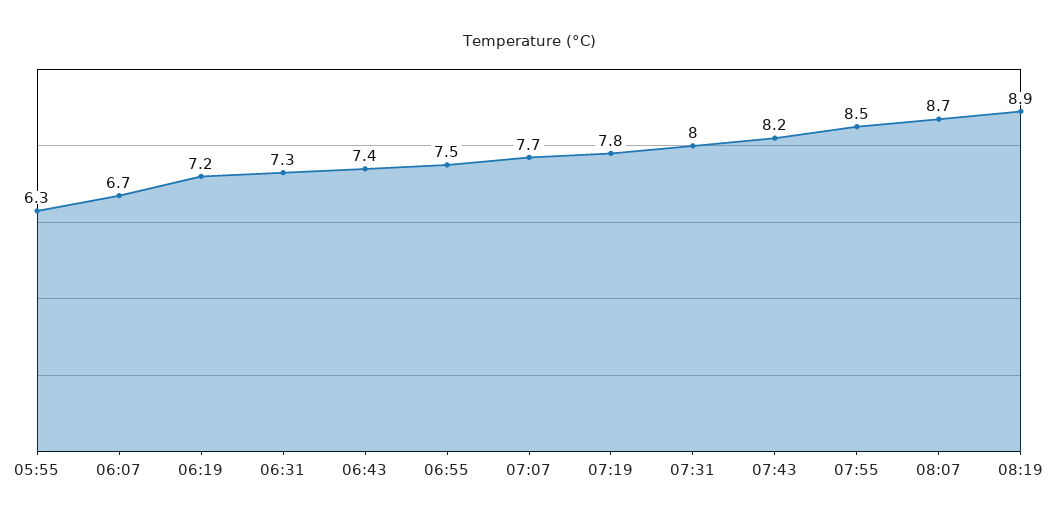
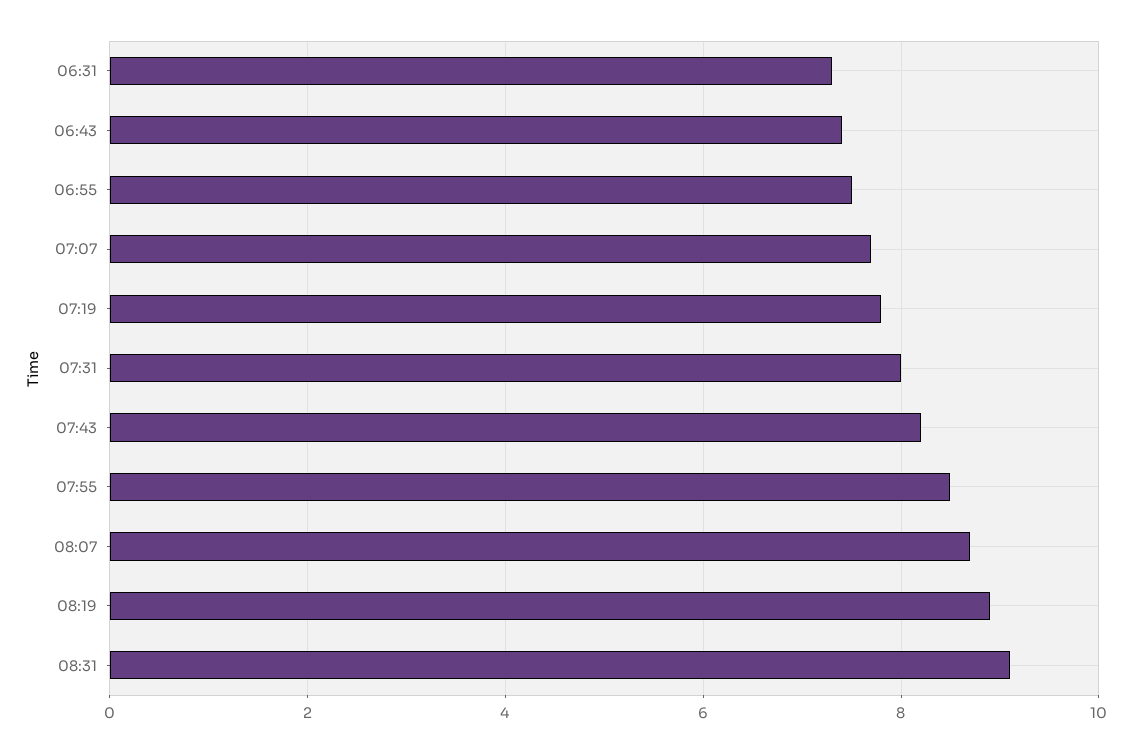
05:55: 6.3 -> none
06:07: 6.7 -> none
06:19: 7.2 -> none
08:31: none -> 9

